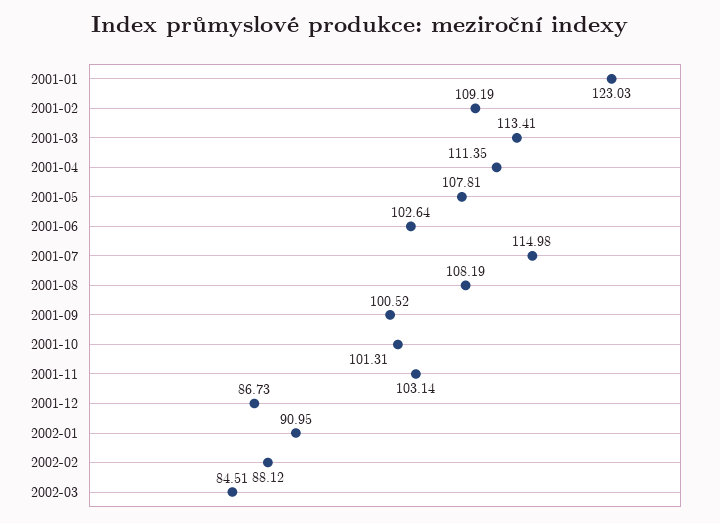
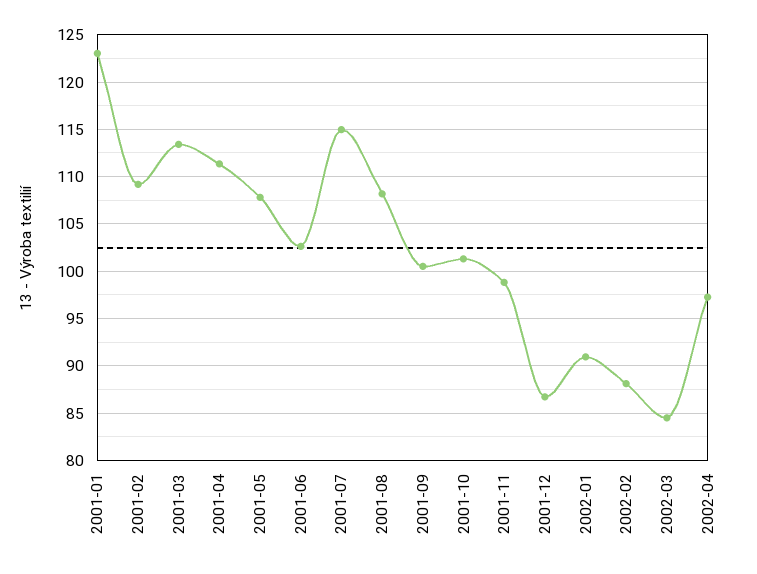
2001-11: 103.14 -> 99
2002-04: none -> 97

